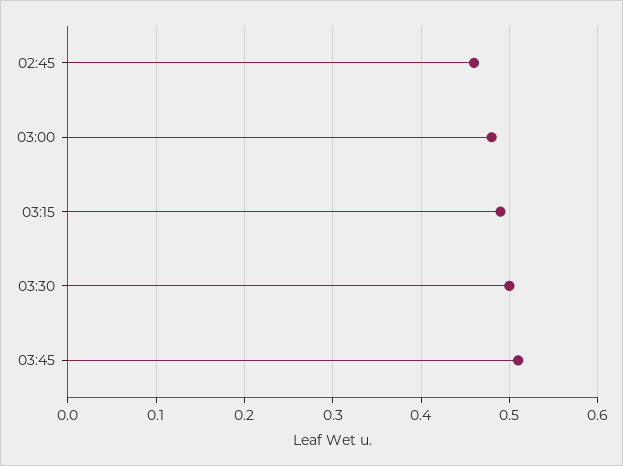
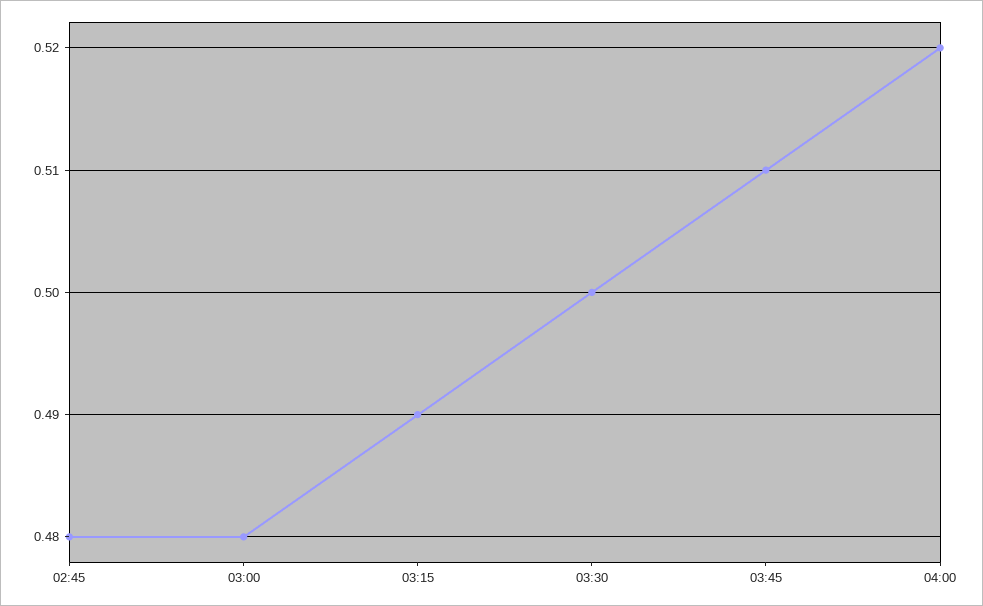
02:45: 0.46 -> 0.48
04:00: none -> 0.52

